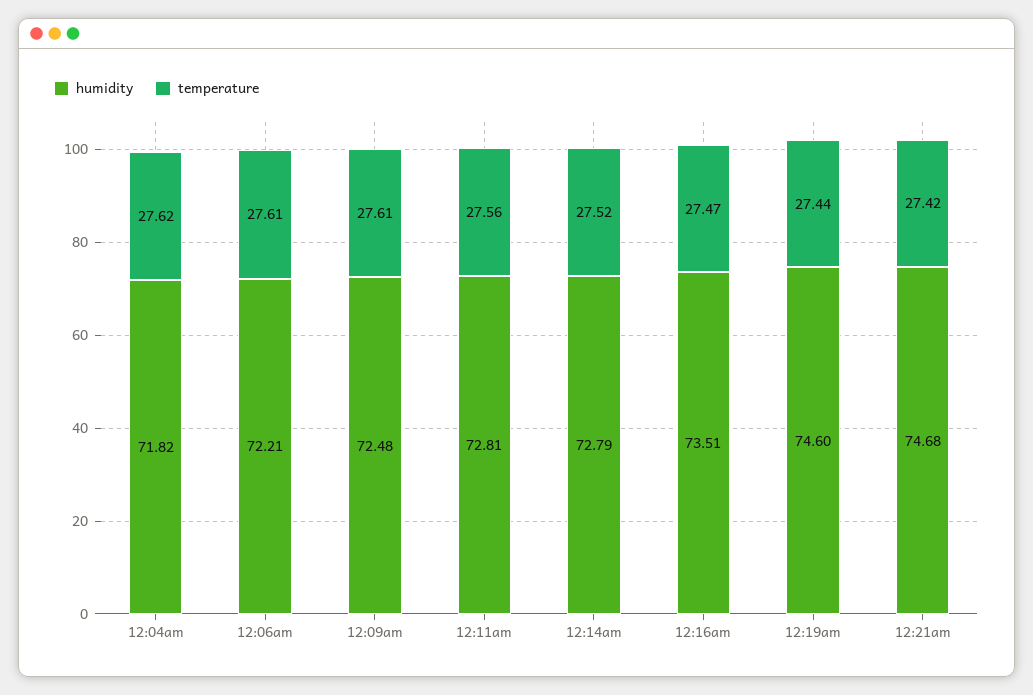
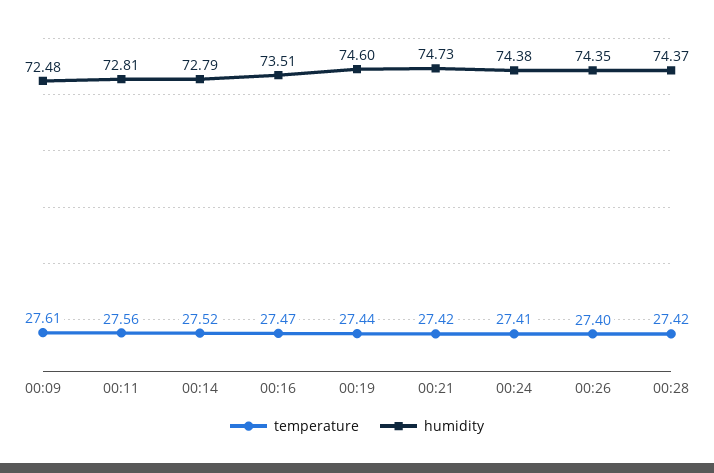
humidity, 12:04am: 71.82 -> none
temperature, 12:04am: 27.62 -> none
humidity, 12:06am: 72.21 -> none
temperature, 12:06am: 27.61 -> none
humidity, 12:21am: 74.68 -> 74.73
temperature, 00:24: none -> 27.41
humidity, 00:24: none -> 74.38
temperature, 00:26: none -> 27.4
humidity, 00:26: none -> 74.35
temperature, 00:28: none -> 27.42
humidity, 00:28: none -> 74.37

